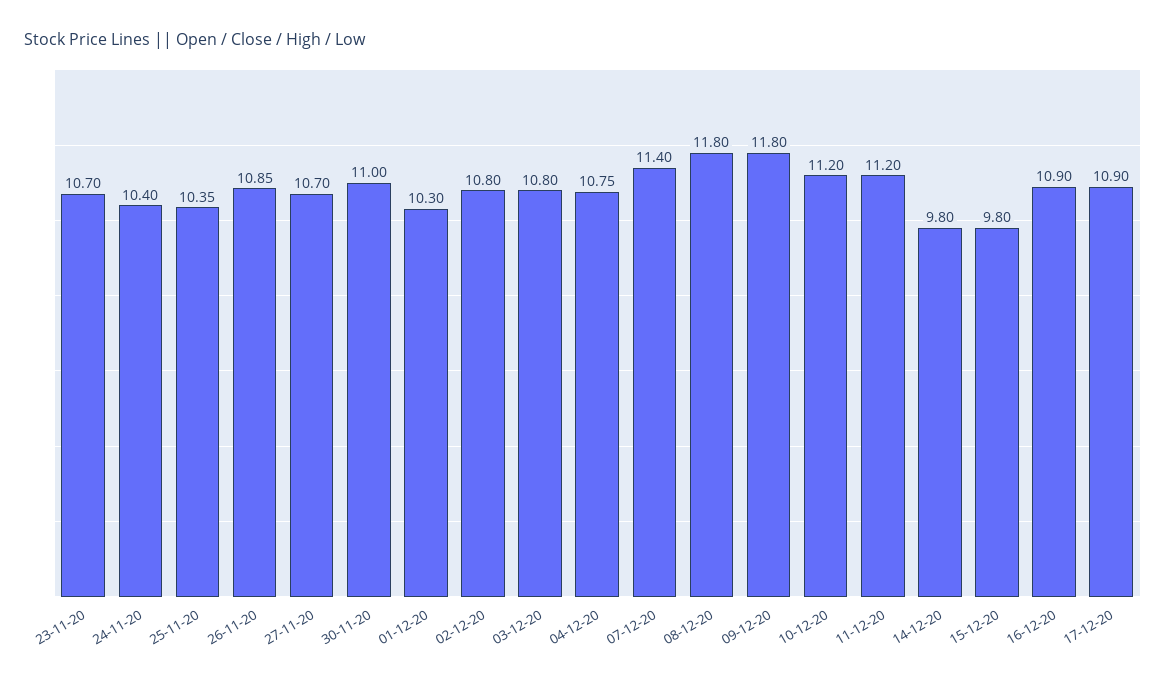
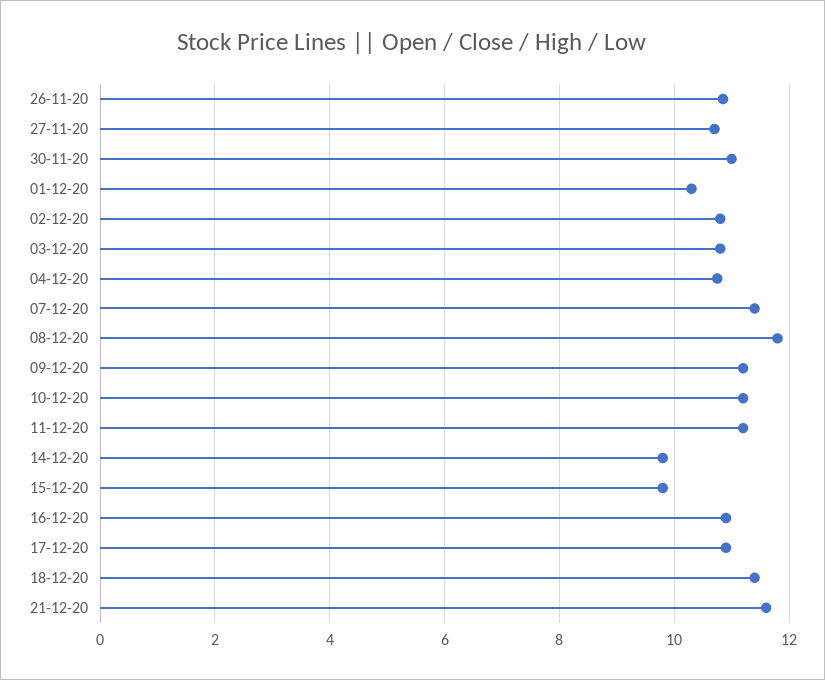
23-11-20: 10.7 -> none
24-11-20: 10.4 -> none
25-11-20: 10.35 -> none
09-12-20: 11.8 -> 11.2
18-12-20: none -> 11.4
21-12-20: none -> 11.6

